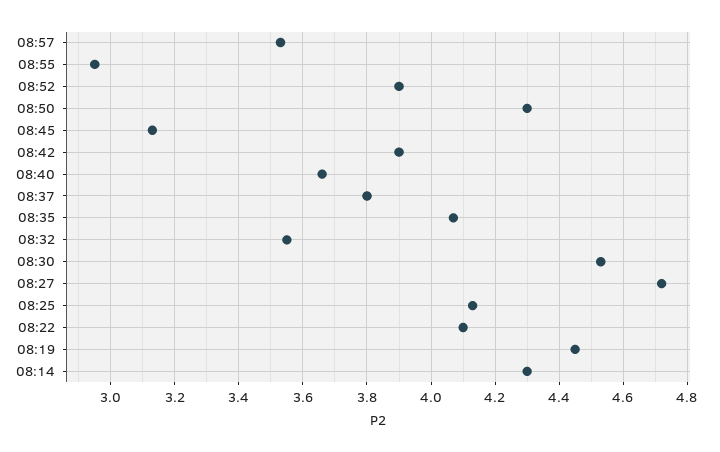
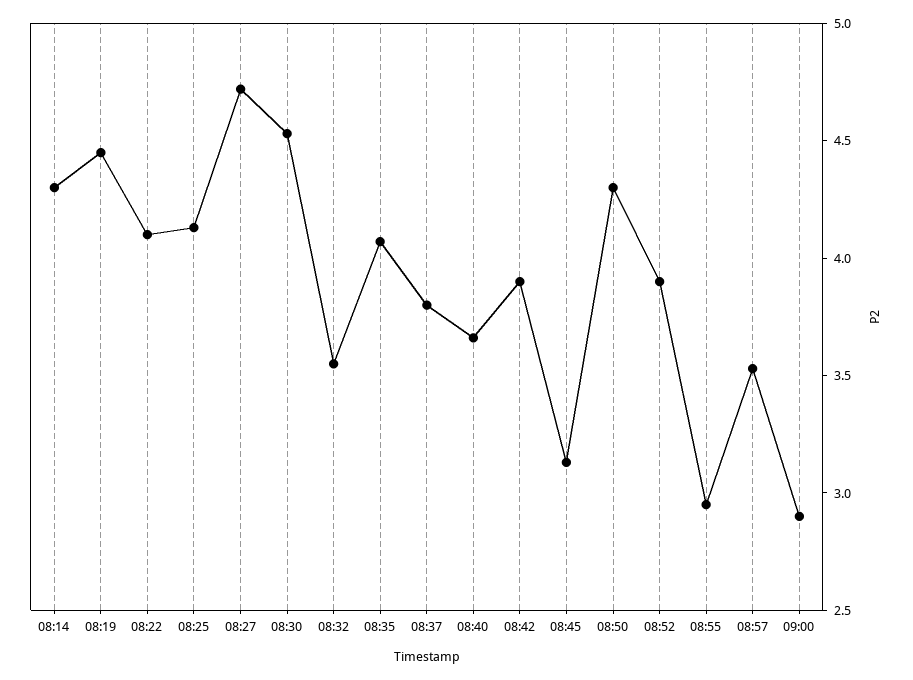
09:00: none -> 2.9

